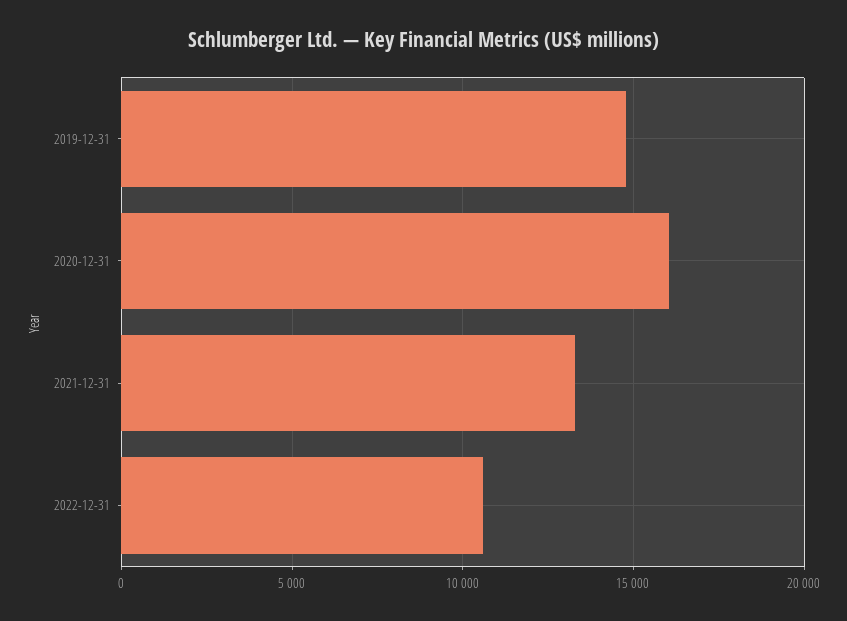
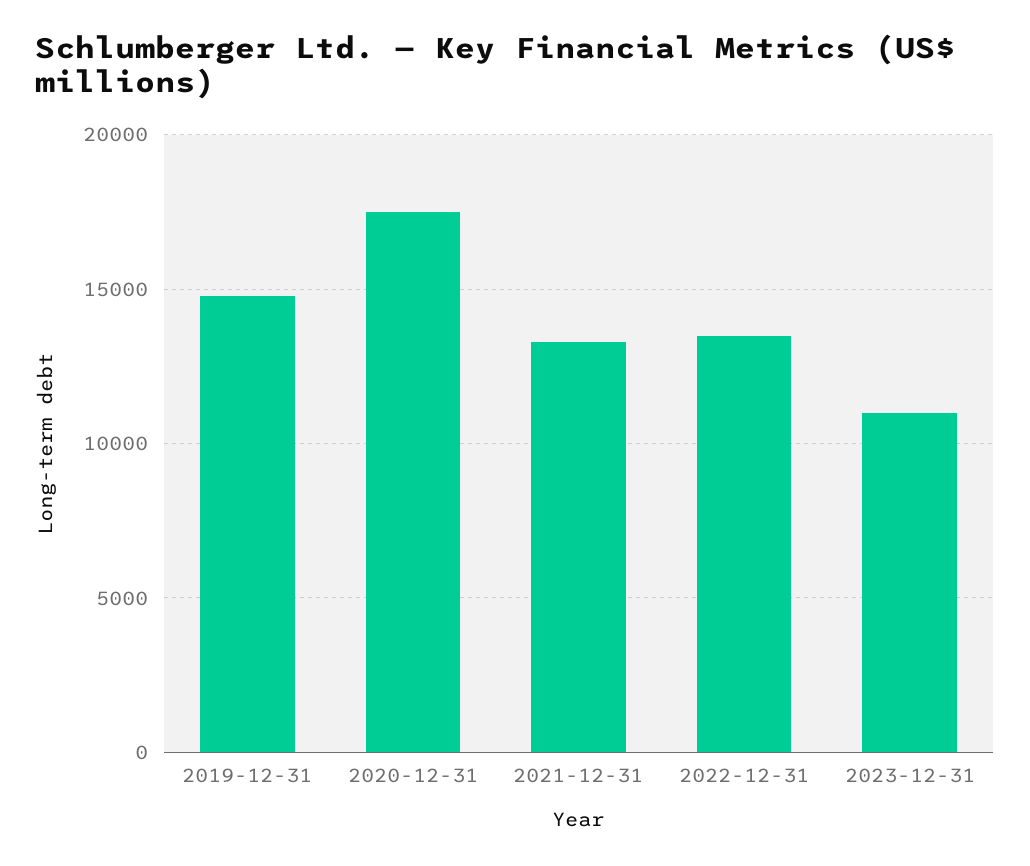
2020-12-31: 16000 -> 17500
2022-12-31: 10500 -> 13500
2023-12-31: none -> 11000

